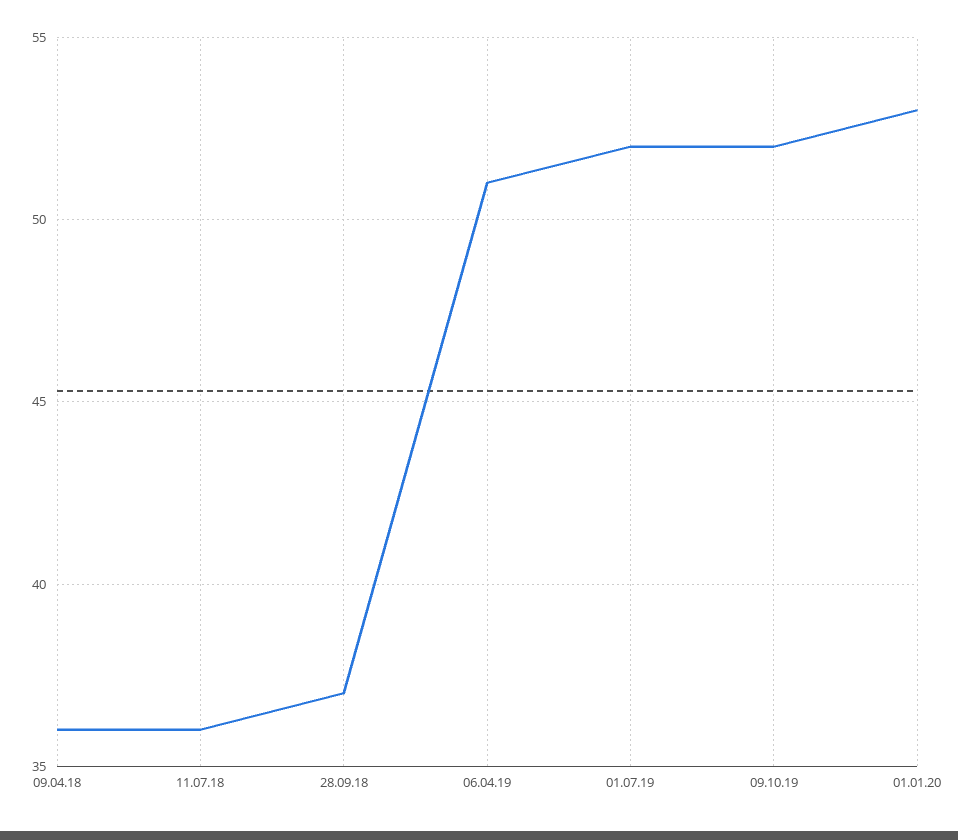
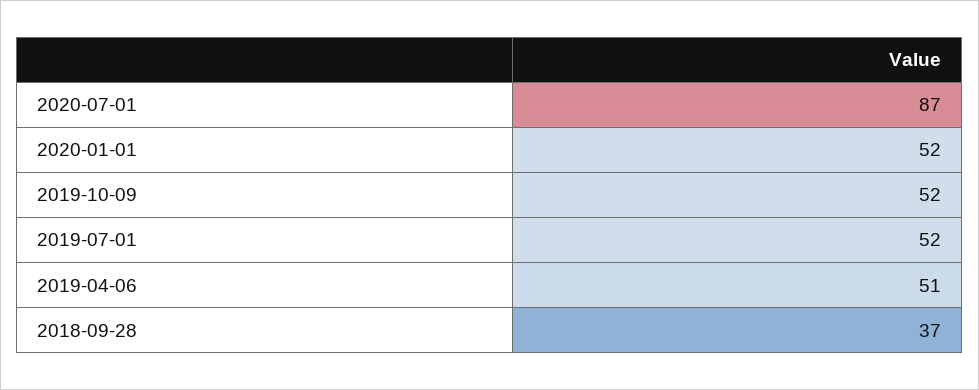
09.04.18: 36 -> none
11.07.18: 36 -> none
01.01.20: 53 -> 52
2020-07-01: none -> 87

